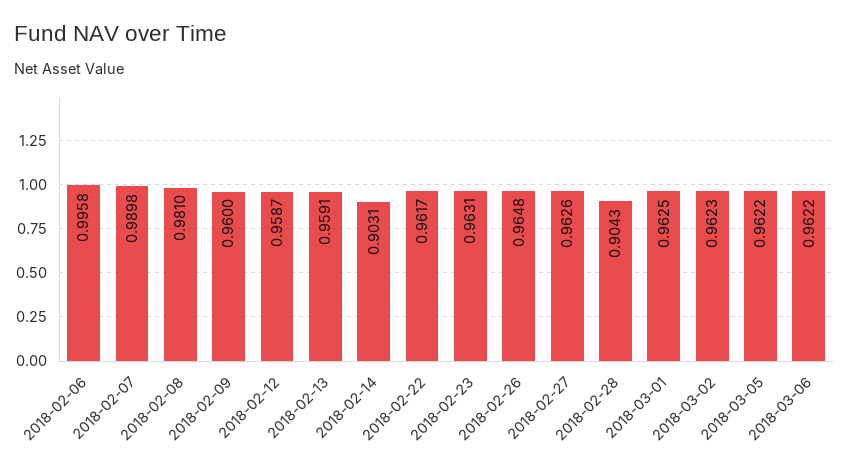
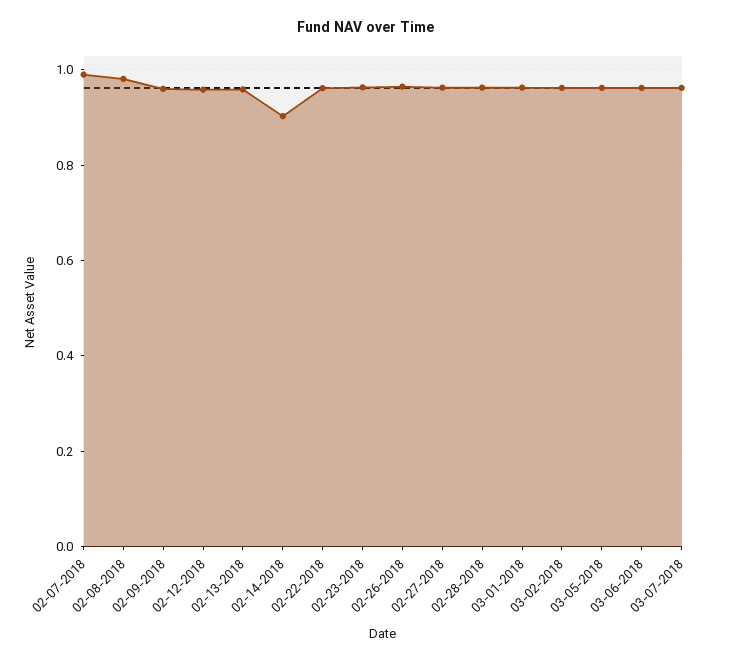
2018-02-06: 0.9958 -> none
2018-02-28: 0.9043 -> 0.96
03-07-2018: none -> 0.96

